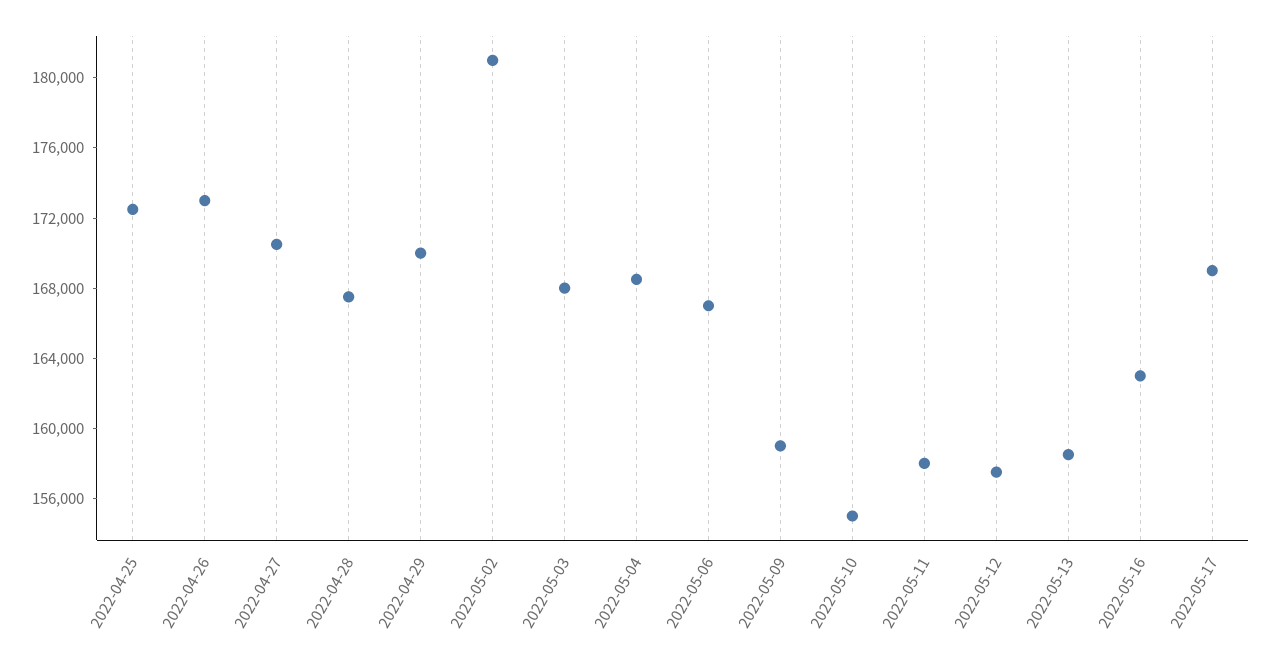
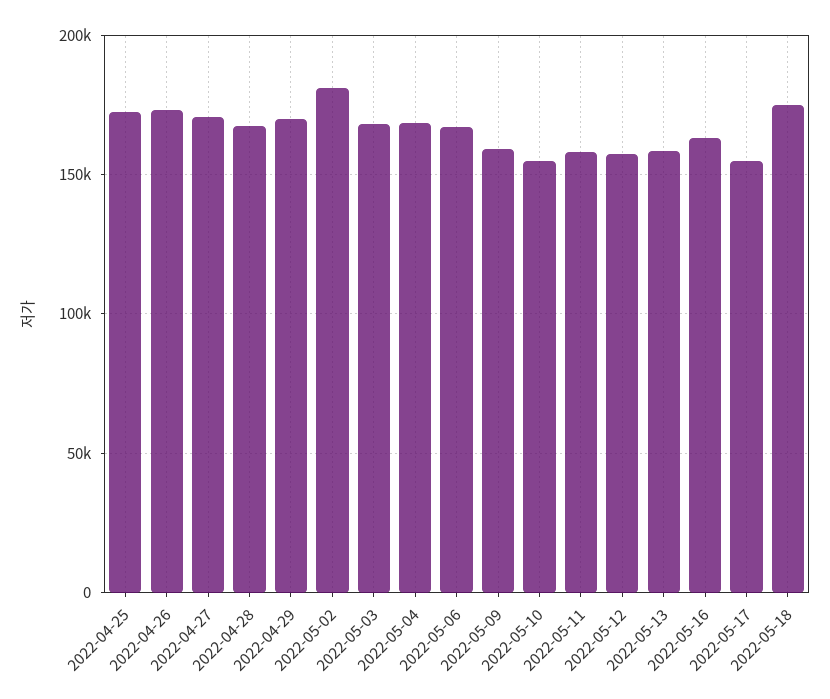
2022-05-17: 169000 -> 155000
2022-05-18: none -> 175000

